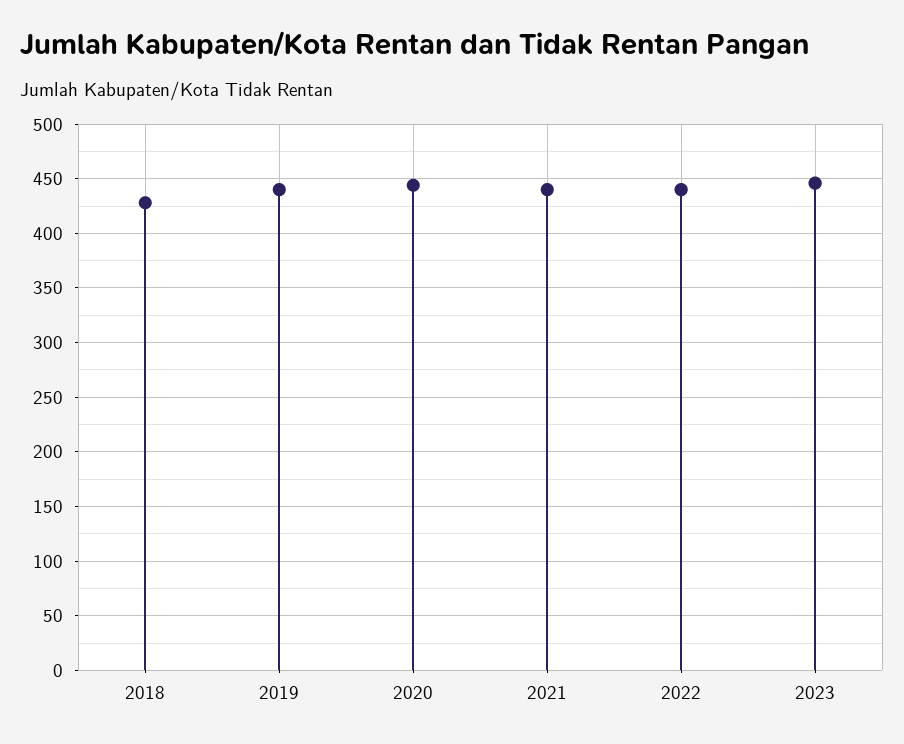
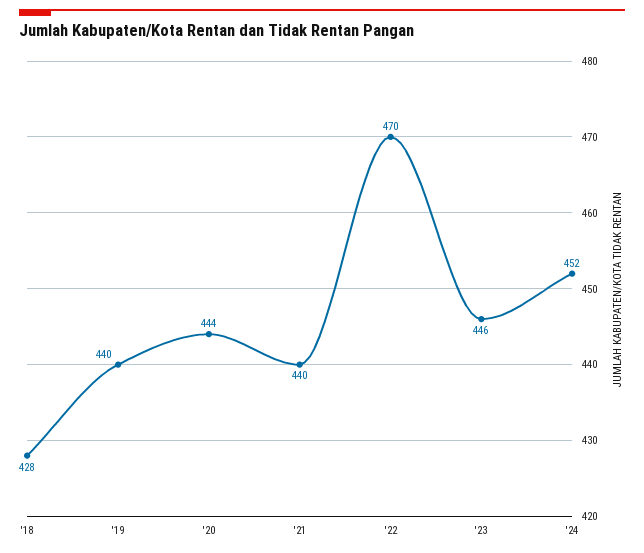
2022: 440 -> 470
'24: none -> 452

